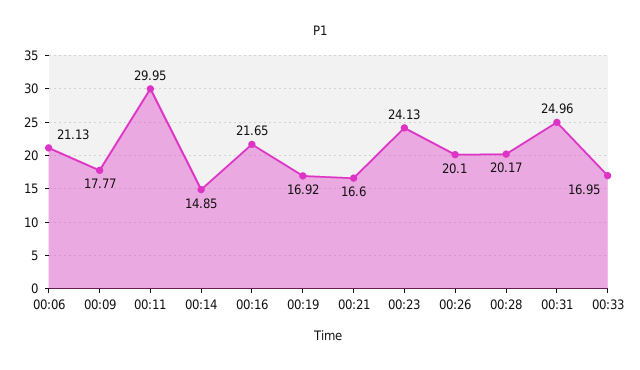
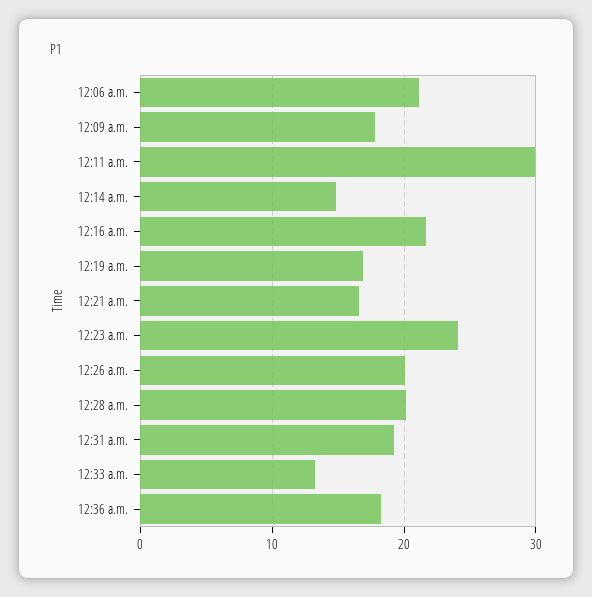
00:31: 24.96 -> 19
00:33: 16.95 -> 13
12:36 a.m.: none -> 18

